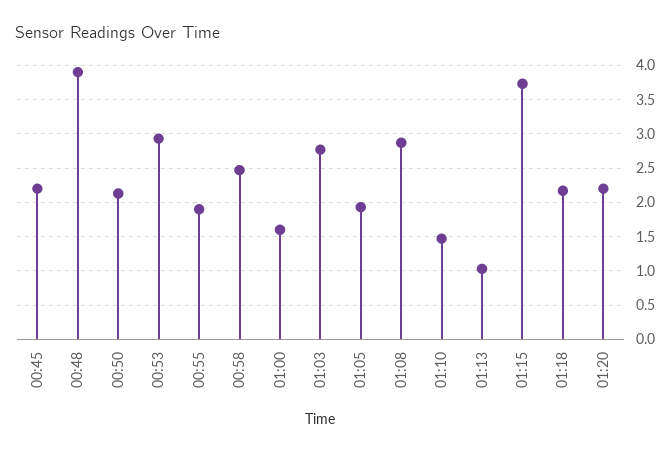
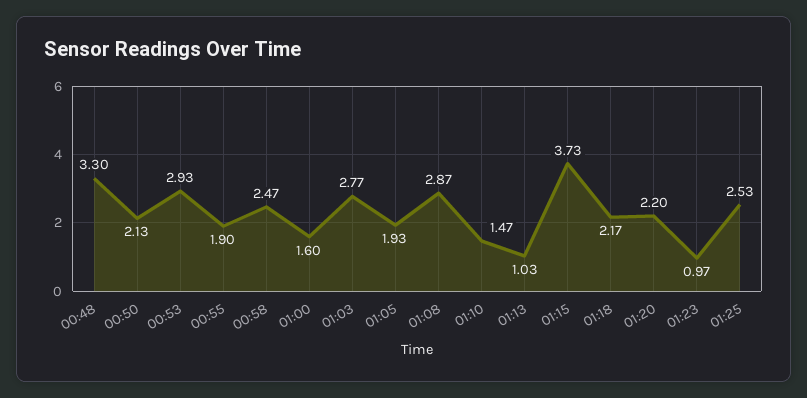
00:45: 2.2 -> none
00:48: 3.9 -> 3.3
01:23: none -> 0.97
01:25: none -> 2.53

